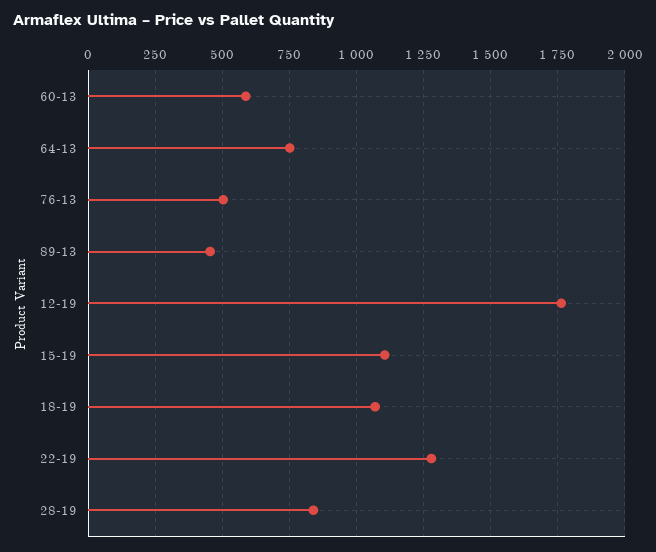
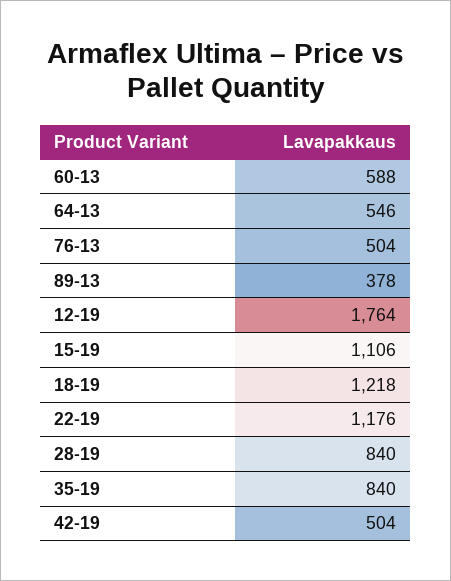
64-13: 750 -> 546
89-13: 450 -> 378
18-19: 1075 -> 1218
22-19: 1275 -> 1176
35-19: none -> 840
42-19: none -> 504

